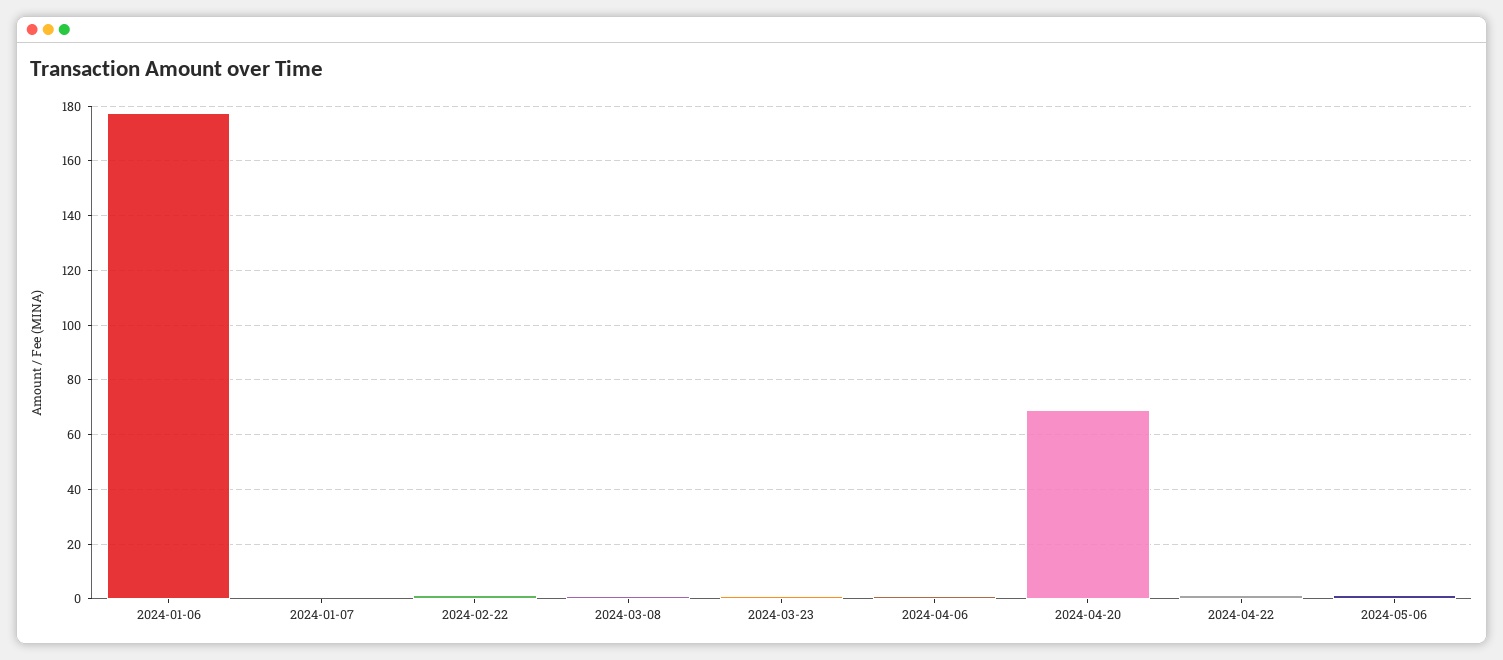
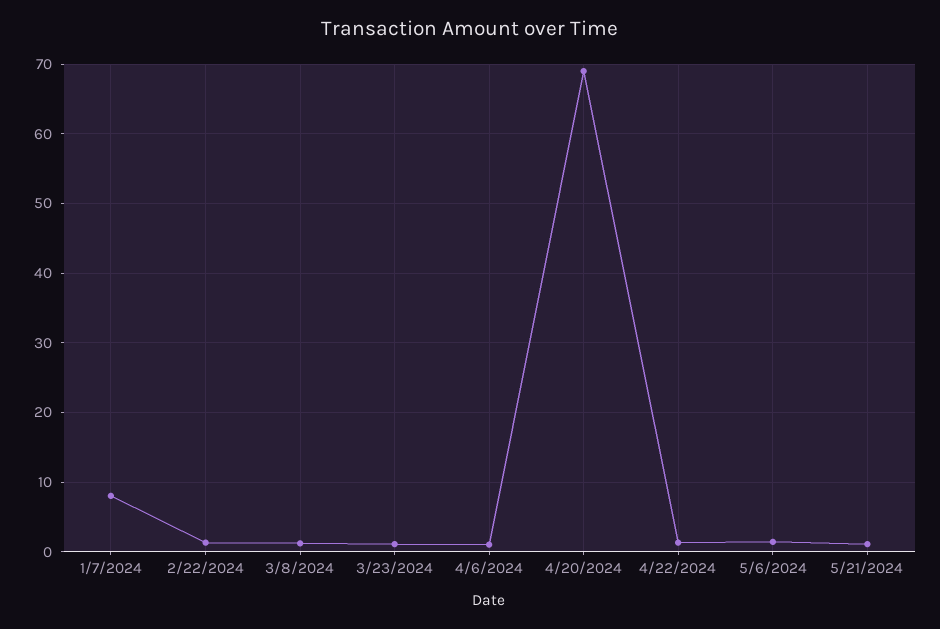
2024-01-06: 177.5 -> none
2024-01-07: 0 -> 8
5/21/2024: none -> 1

